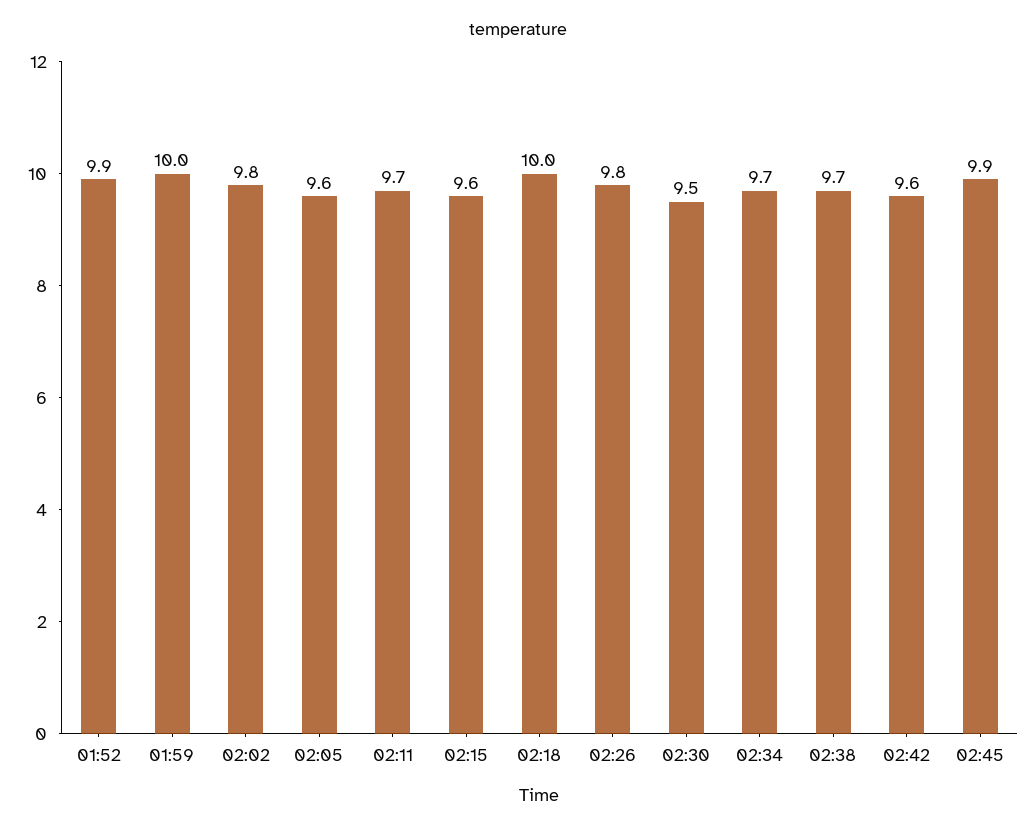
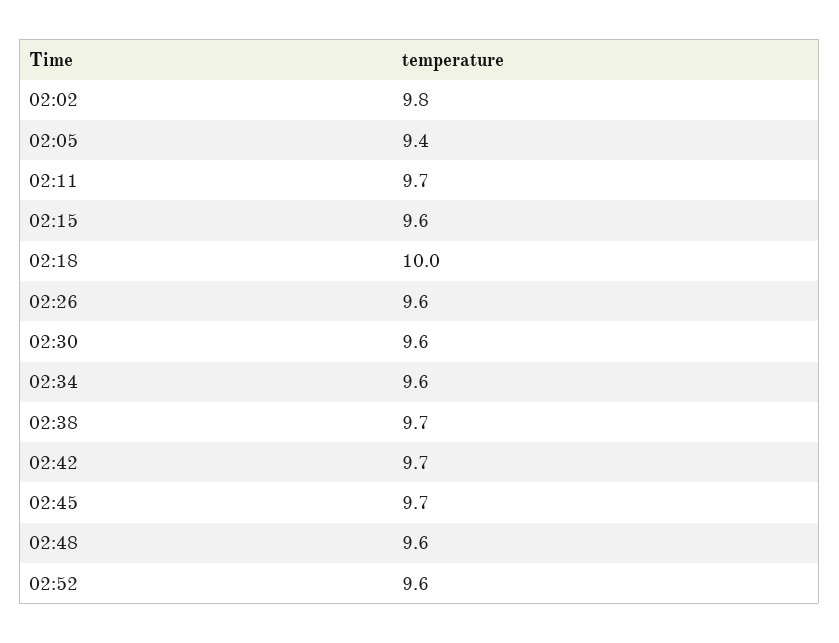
01:52: 9.9 -> none
01:59: 10 -> none
02:05: 9.6 -> 9.4
02:26: 9.8 -> 9.6
02:30: 9.5 -> 9.6
02:34: 9.7 -> 9.6
02:42: 9.6 -> 9.7
02:45: 9.9 -> 9.7
02:48: none -> 9.6
02:52: none -> 9.6

